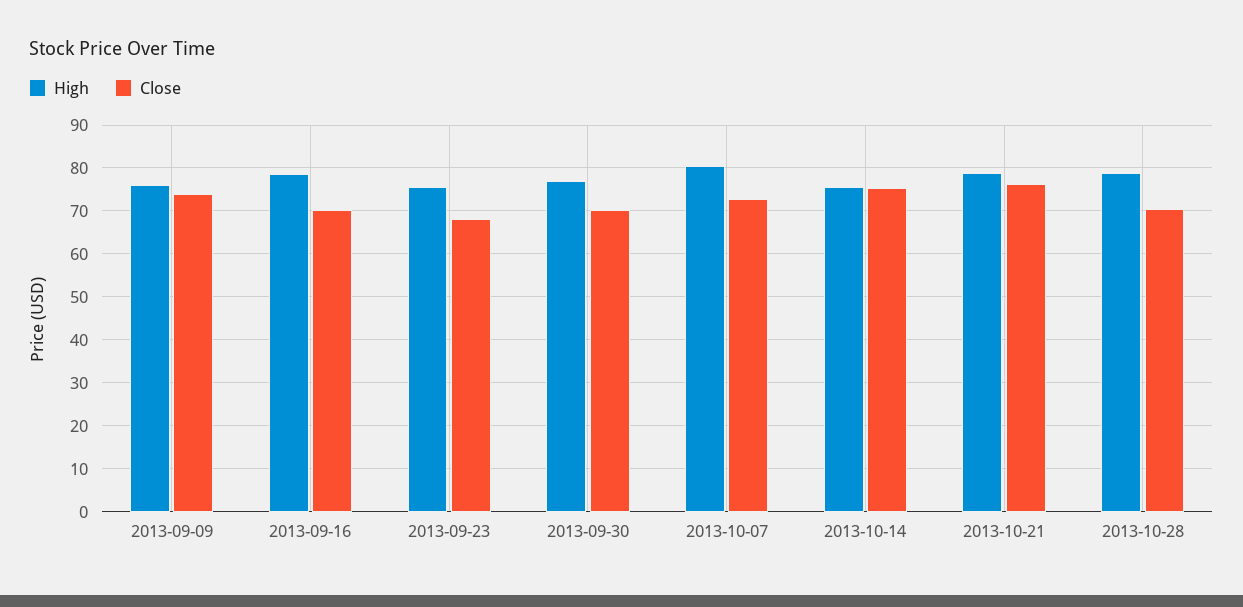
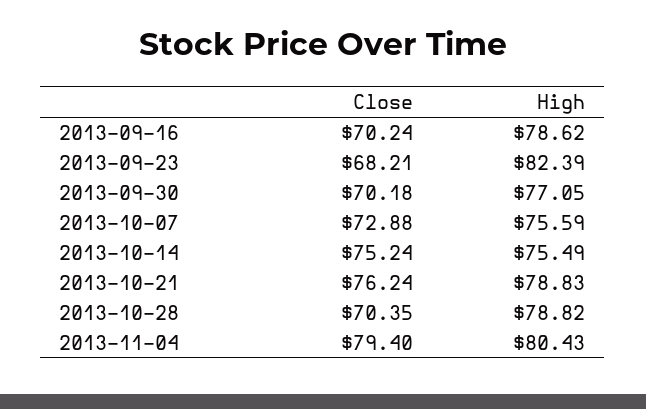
High, 2013-09-09: 76 -> none
Close, 2013-09-09: 74 -> none
High, 2013-09-23: 76 -> 82.39
High, 2013-10-07: 80 -> 75.59
Close, 2013-11-04: none -> 79.4
High, 2013-11-04: none -> 80.43

